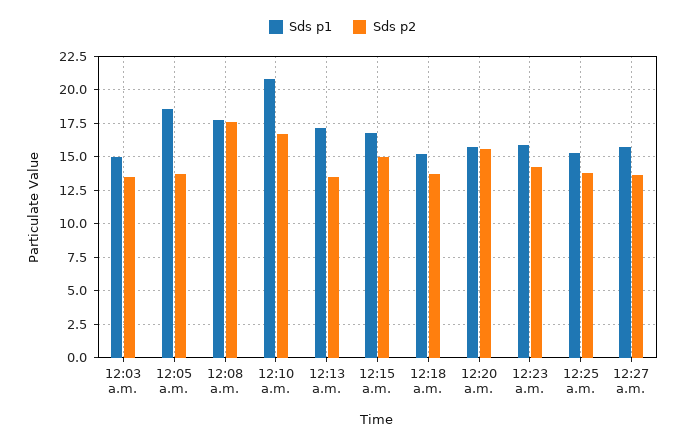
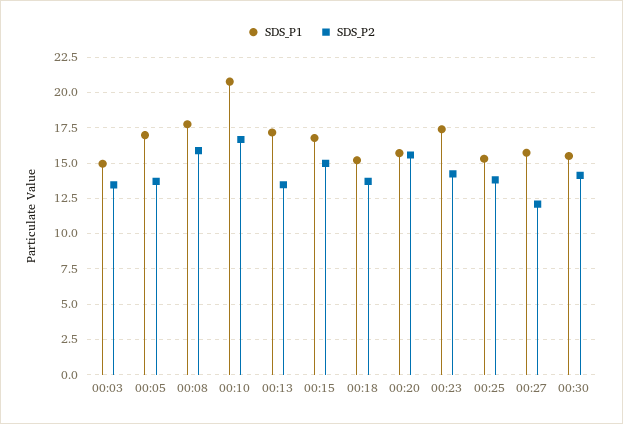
Sds p1, 12:05 a.m.: 18.5 -> 17
Sds p2, 12:08 a.m.: 17.5 -> 16
Sds p1, 12:23 a.m.: 16 -> 17.5
Sds p2, 12:27 a.m.: 13.5 -> 12
Sds p1, 00:30: none -> 15.5
Sds p2, 00:30: none -> 14

